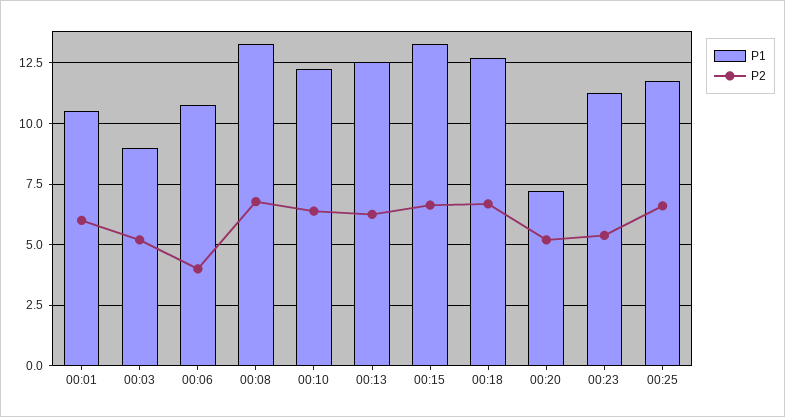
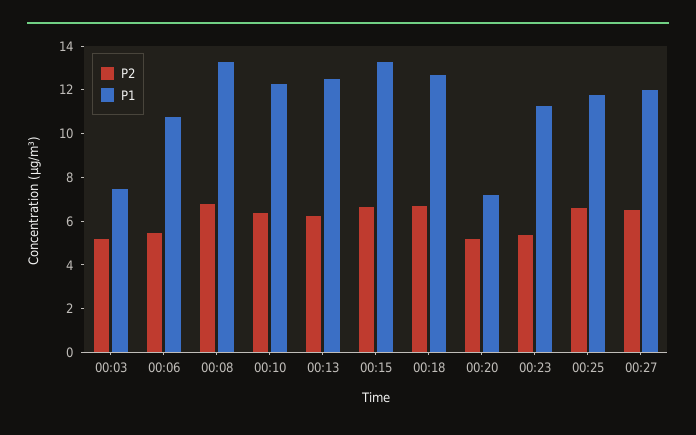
P1, 00:01: 10.5 -> none
P2, 00:01: 6 -> none
P1, 00:03: 9 -> 7.5
P2, 00:06: 4 -> 5.5
P2, 00:27: none -> 6.5
P1, 00:27: none -> 12

